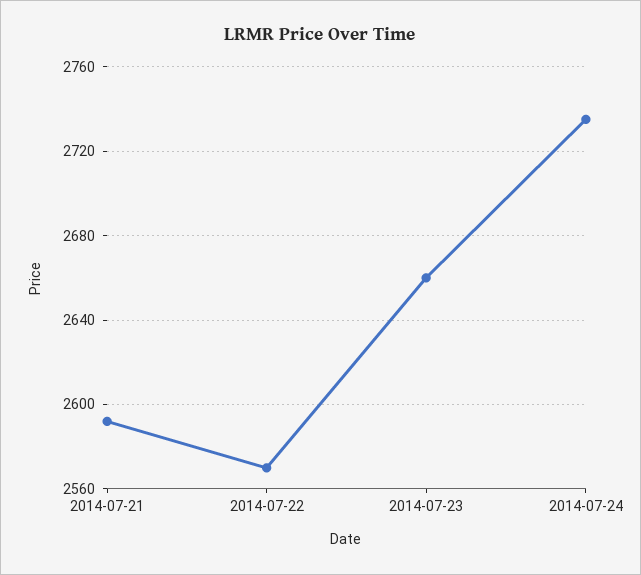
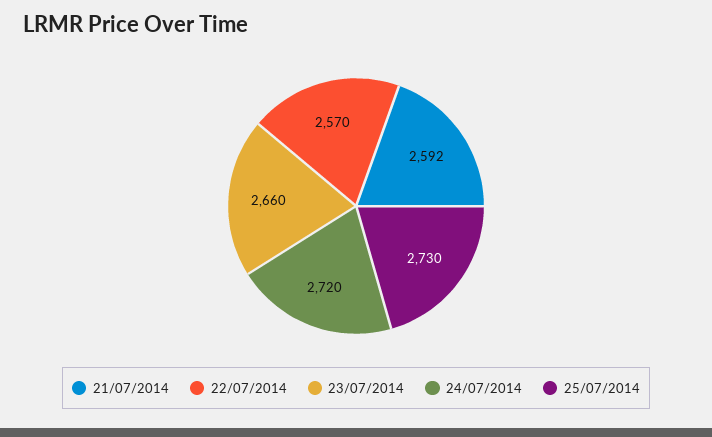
2014-07-24: 2735 -> 2720
25/07/2014: none -> 2730

